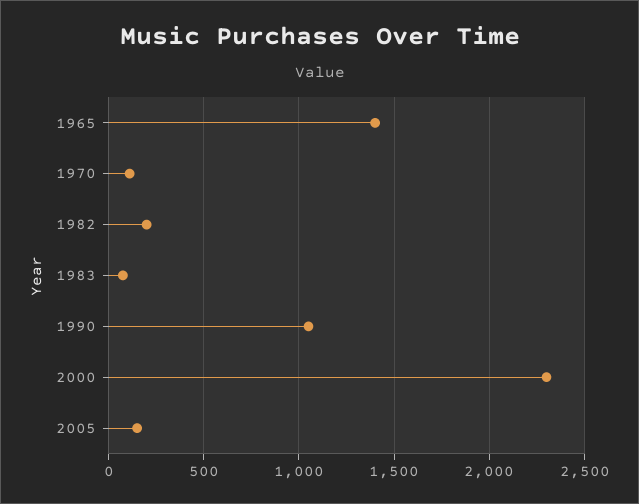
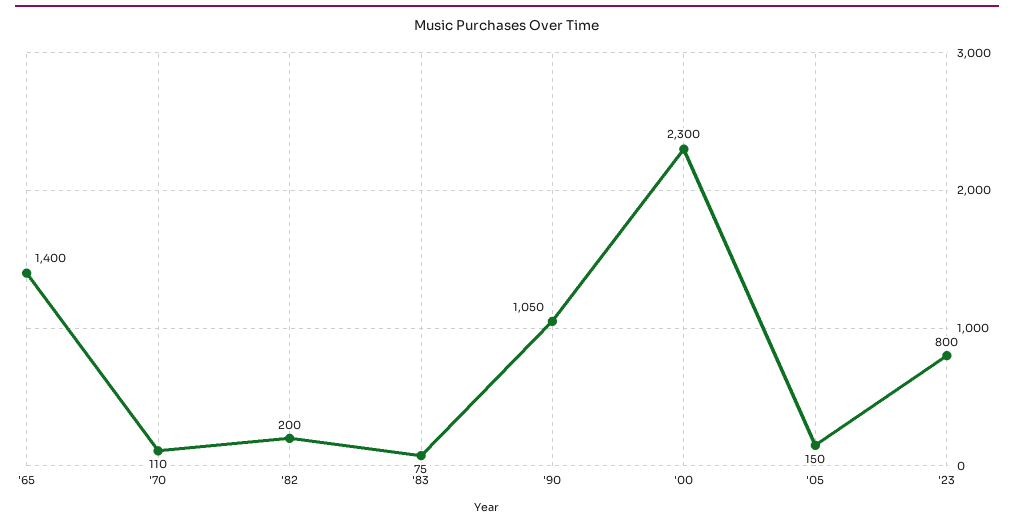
'23: none -> 800

